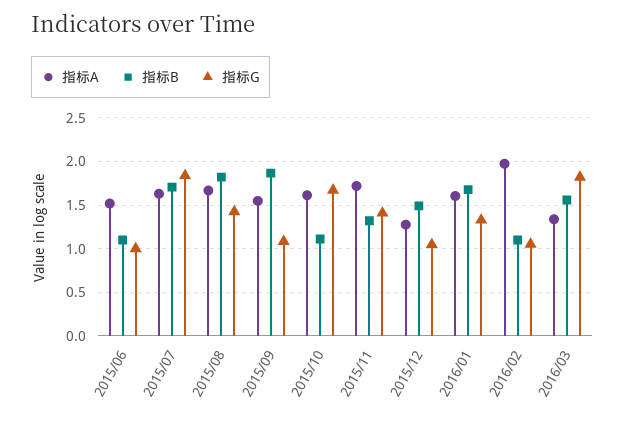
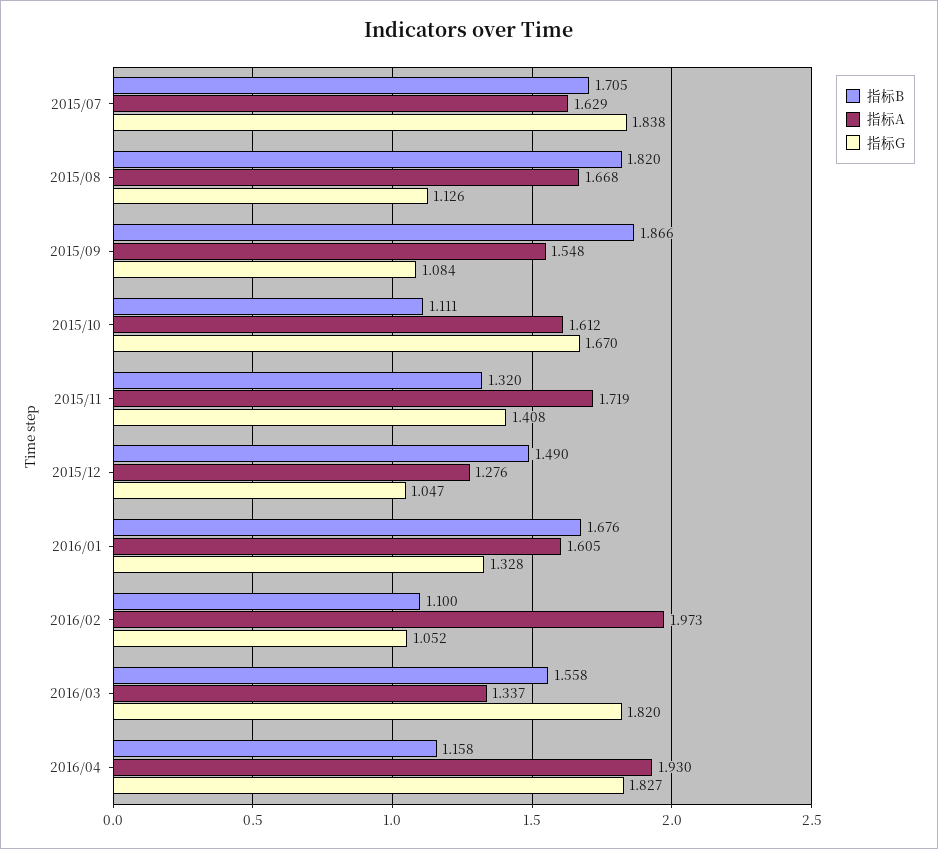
指标A, 2015/06: 1.5 -> none
指标B, 2015/06: 1.1 -> none
指标G, 2015/06: 1 -> none
指标G, 2015/08: 1.4 -> 1.126
指标B, 2016/04: none -> 1.158
指标A, 2016/04: none -> 1.93
指标G, 2016/04: none -> 1.827

